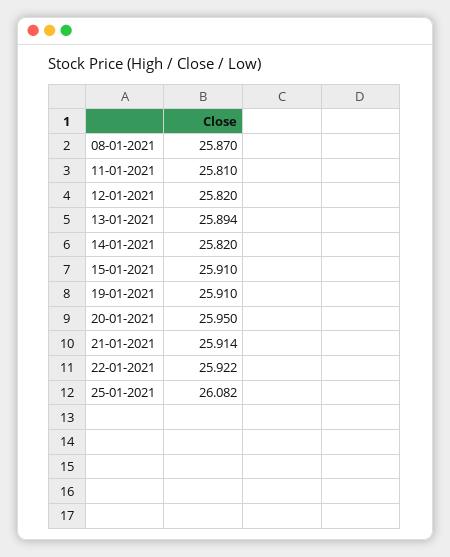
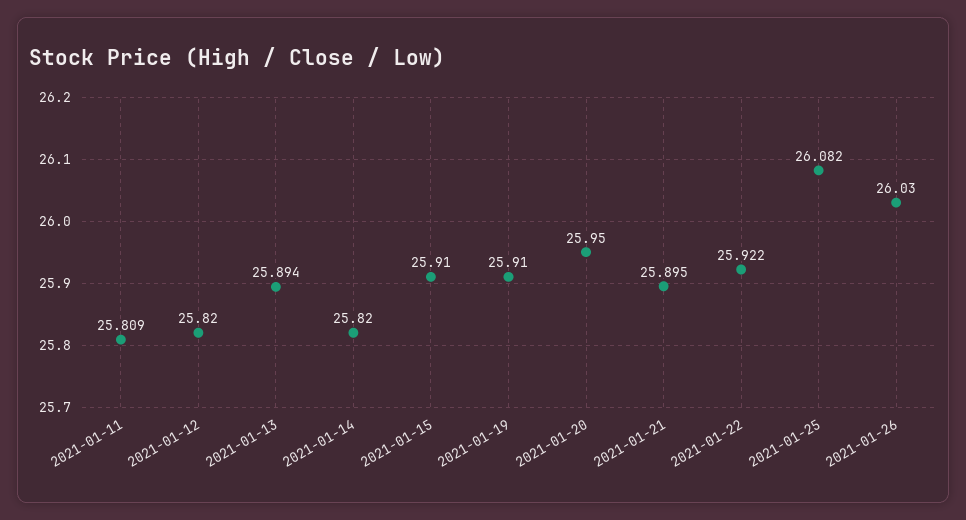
08-01-2021: 25.87 -> none
11-01-2021: 25.81 -> 25.809
21-01-2021: 25.914 -> 25.895
2021-01-26: none -> 26.03

